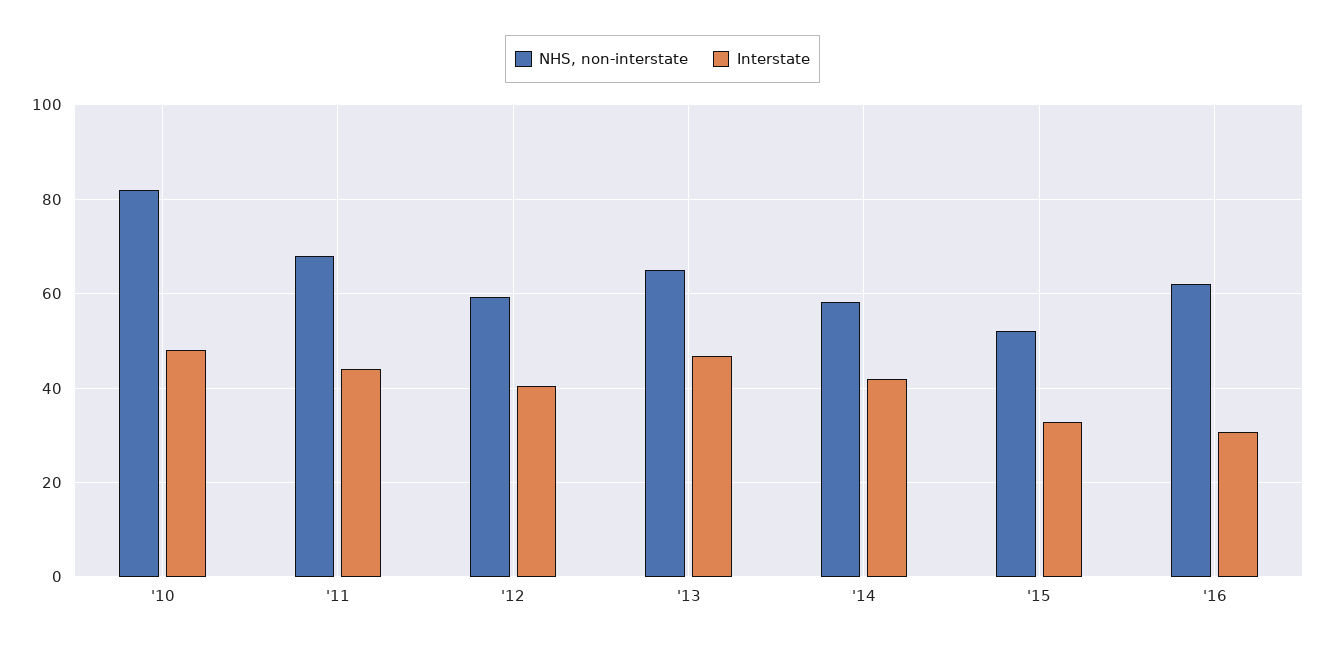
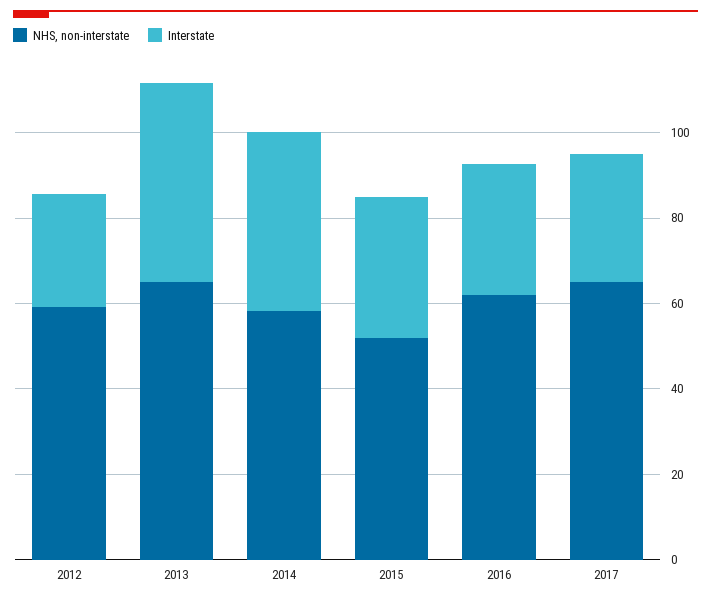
NHS, non-interstate, '10: 82 -> none
Interstate, '10: 48 -> none
NHS, non-interstate, '11: 68 -> none
Interstate, '11: 44 -> none
Interstate, '12: 40 -> 25
NHS, non-interstate, 2017: none -> 65
Interstate, 2017: none -> 30

